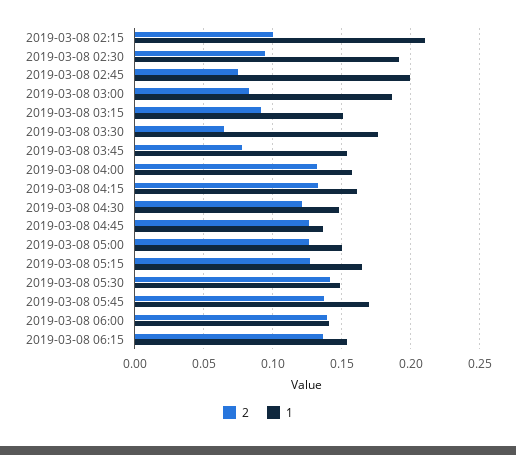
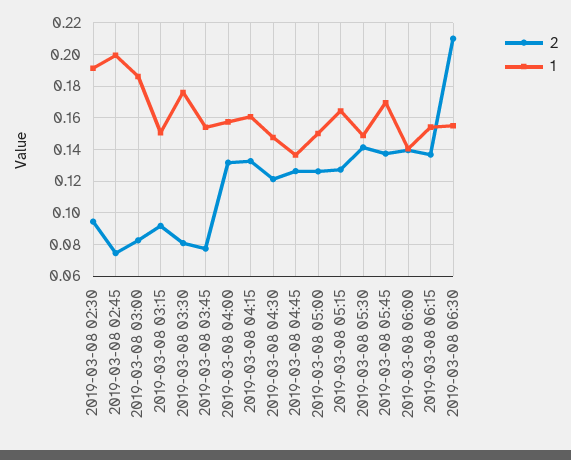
2, 2019-03-08 02:15: 0.1 -> none
1, 2019-03-08 02:15: 0.21 -> none
2, 2019-03-08 03:30: 0.065 -> 0.08
2, 2019-03-08 06:30: none -> 0.21
1, 2019-03-08 06:30: none -> 0.155

